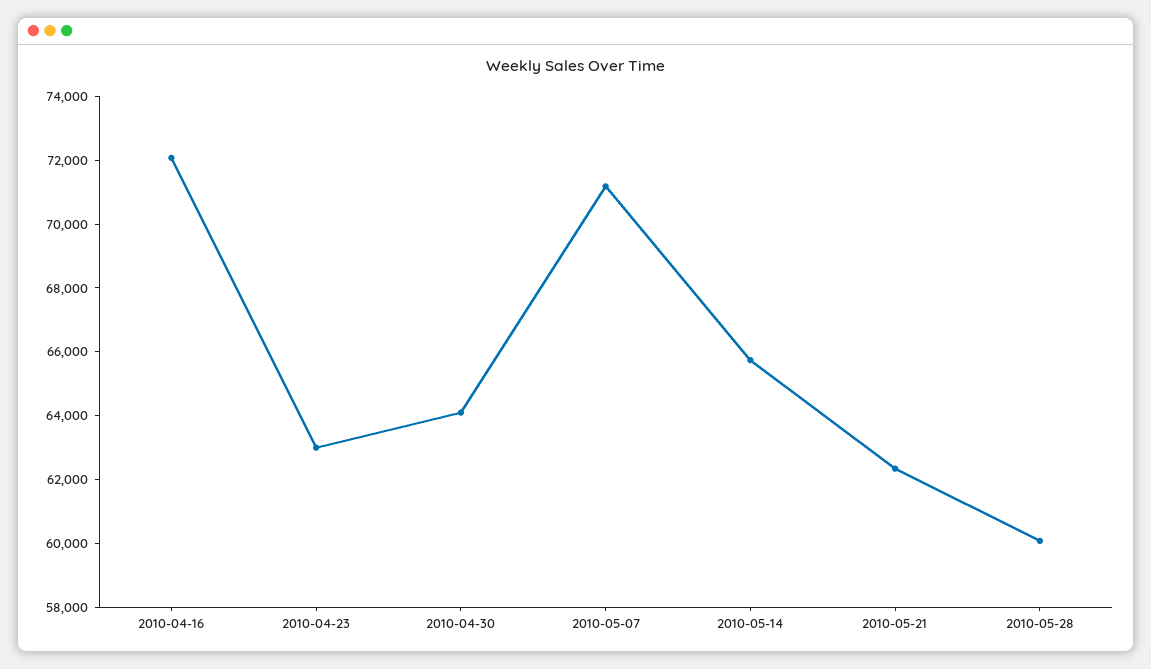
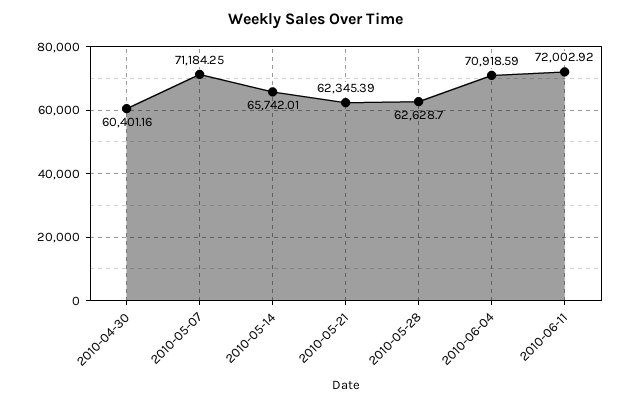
2010-04-16: 72000 -> none
2010-04-23: 63000 -> none
2010-04-30: 64000 -> 60401.16
2010-05-28: 60000 -> 62628.7
2010-06-04: none -> 70918.59
2010-06-11: none -> 72002.92

